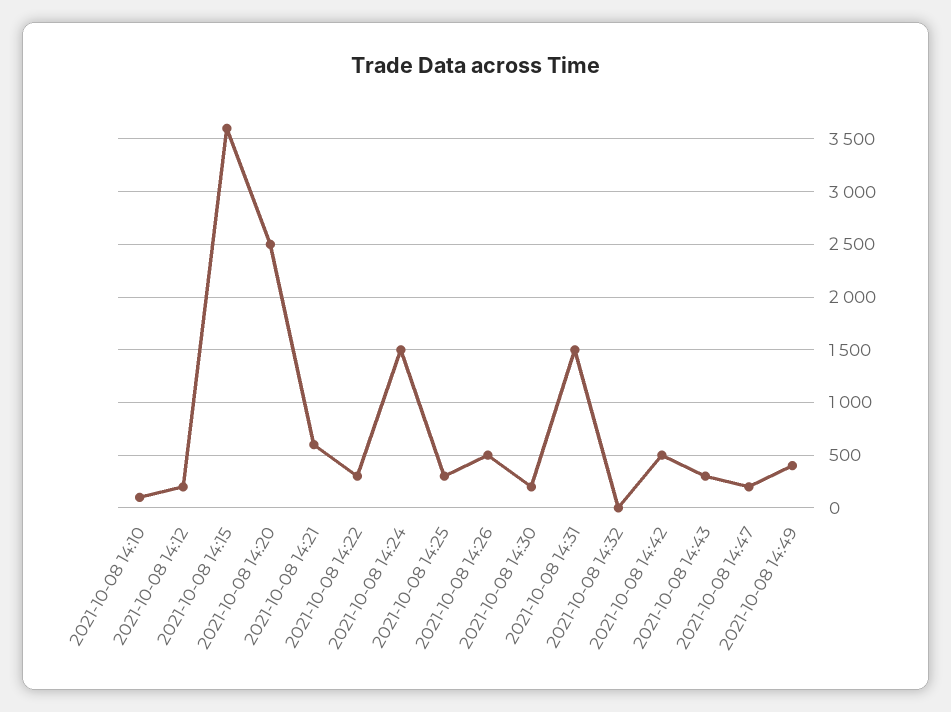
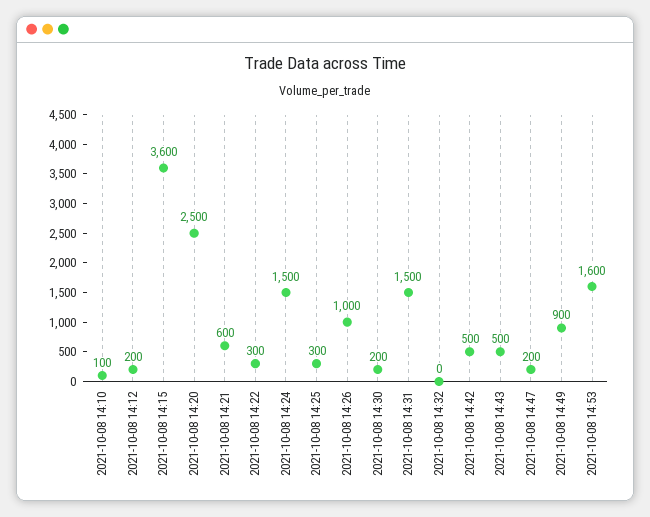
2021-10-08 14:26: 500 -> 1000
2021-10-08 14:43: 300 -> 500
2021-10-08 14:49: 400 -> 900
2021-10-08 14:53: none -> 1600

